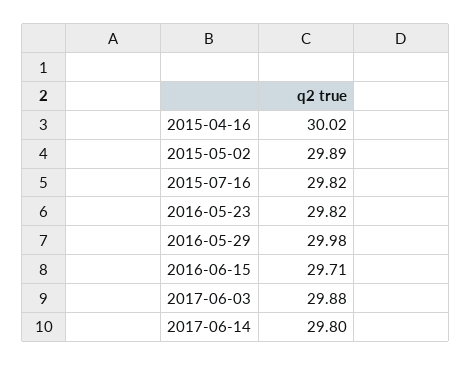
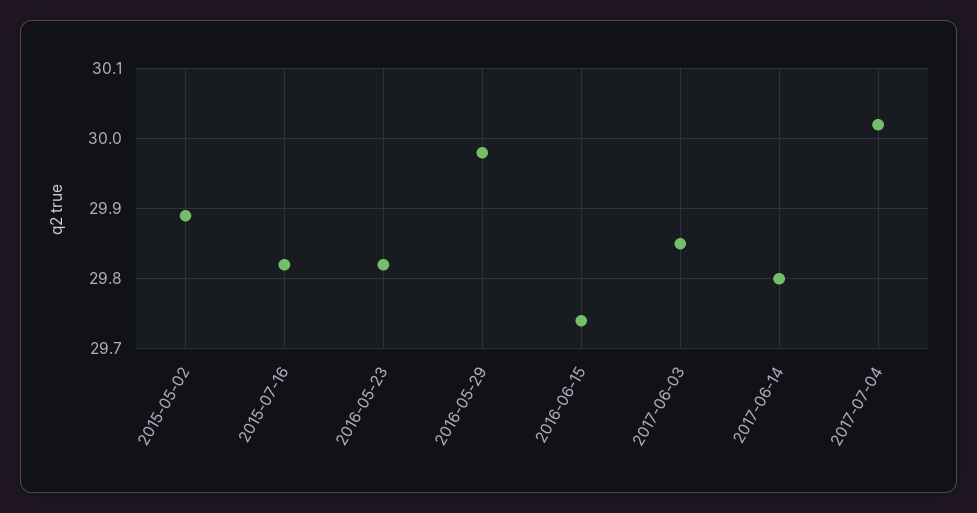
2015-04-16: 30.02 -> none
2016-06-15: 29.71 -> 29.74
2017-06-03: 29.88 -> 29.85
2017-07-04: none -> 30.02

